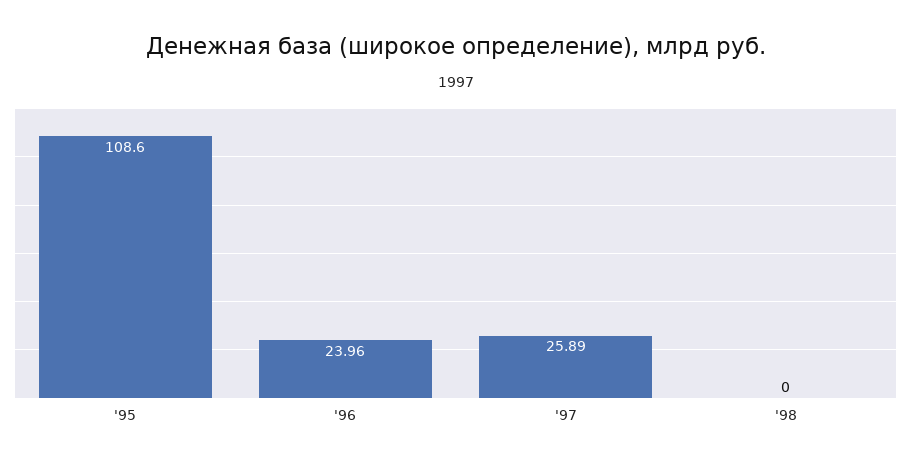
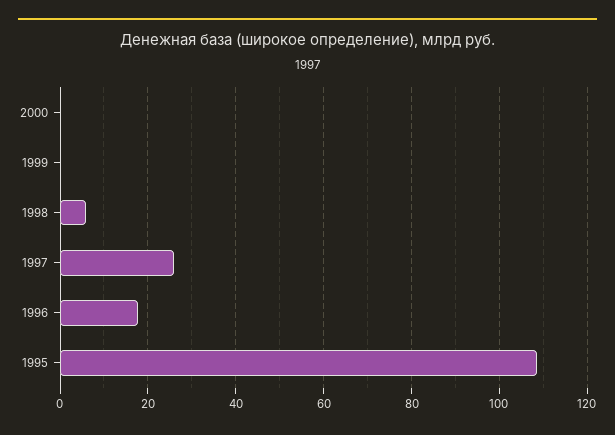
'96: 23.96 -> 18
'98: 0 -> 6
2000: none -> 0
1999: none -> 0

